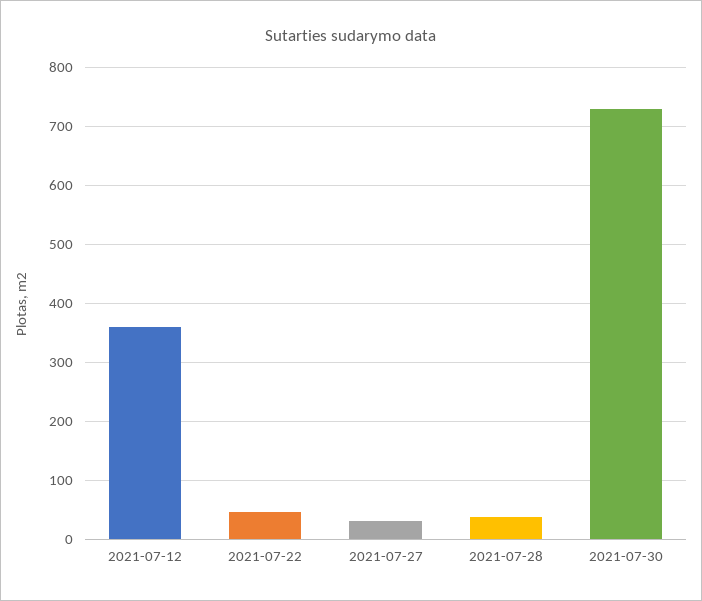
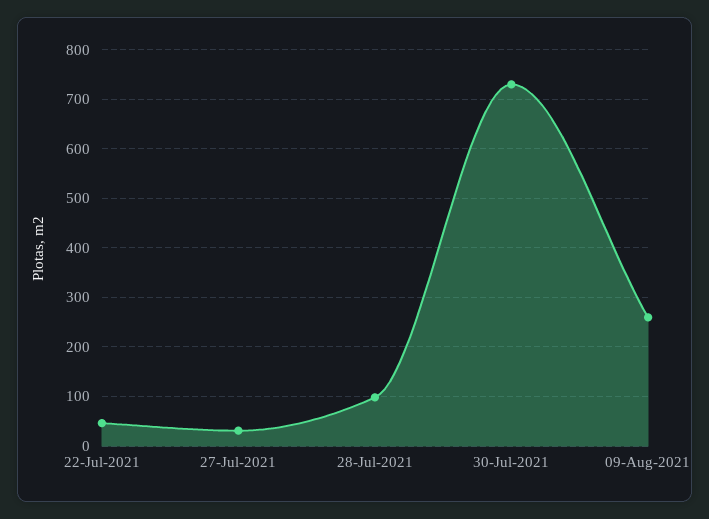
2021-07-12: 360 -> none
2021-07-28: 40 -> 100
09-Aug-2021: none -> 260

